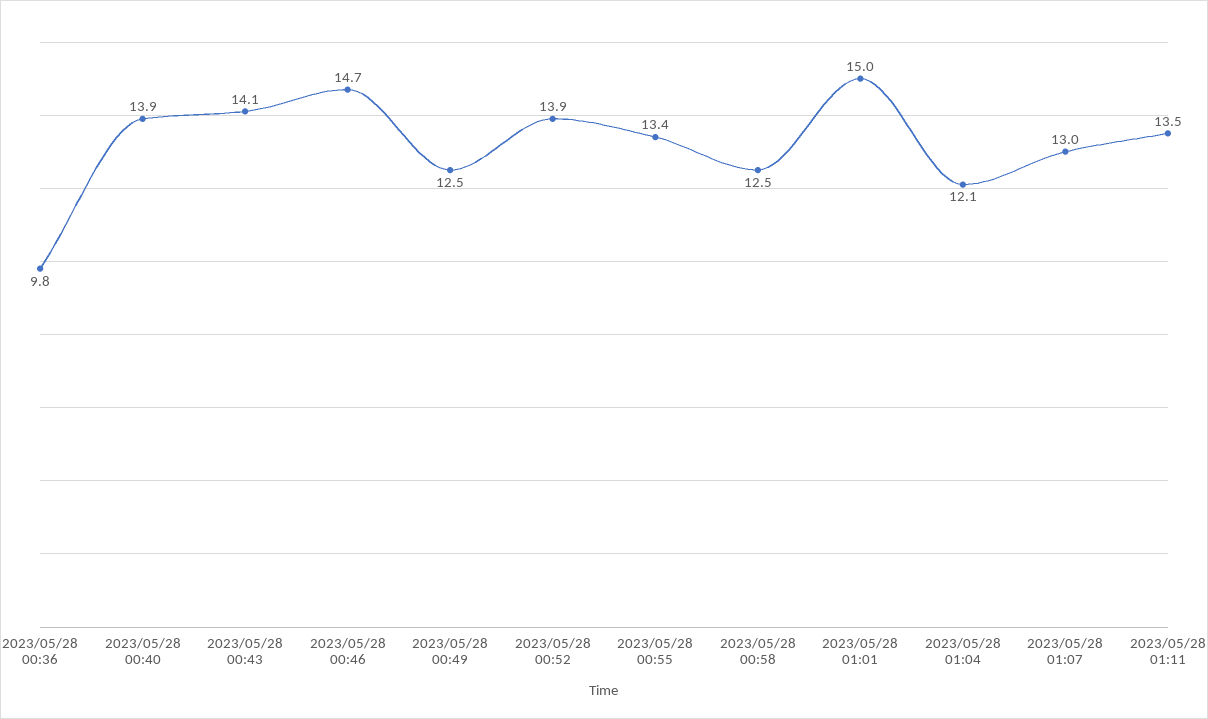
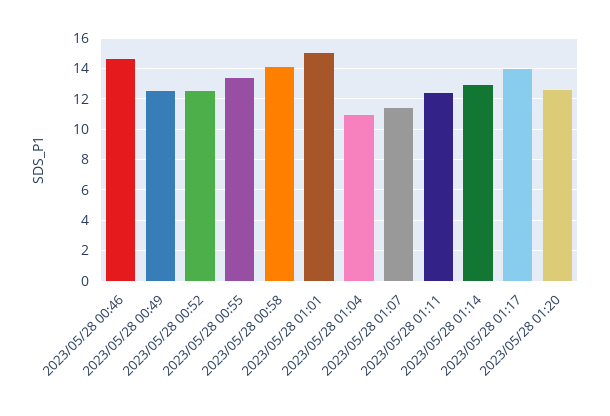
2023/05/28 00:36: 9.8 -> none
2023/05/28 00:40: 13.9 -> none
2023/05/28 00:43: 14.1 -> none
2023/05/28 00:52: 13.9 -> 12.5
2023/05/28 00:58: 12.5 -> 14
2023/05/28 01:04: 12.1 -> 11
2023/05/28 01:07: 13 -> 11.5
2023/05/28 01:11: 13.5 -> 12.5
2023/05/28 01:14: none -> 13
2023/05/28 01:17: none -> 14
2023/05/28 01:20: none -> 12.5

